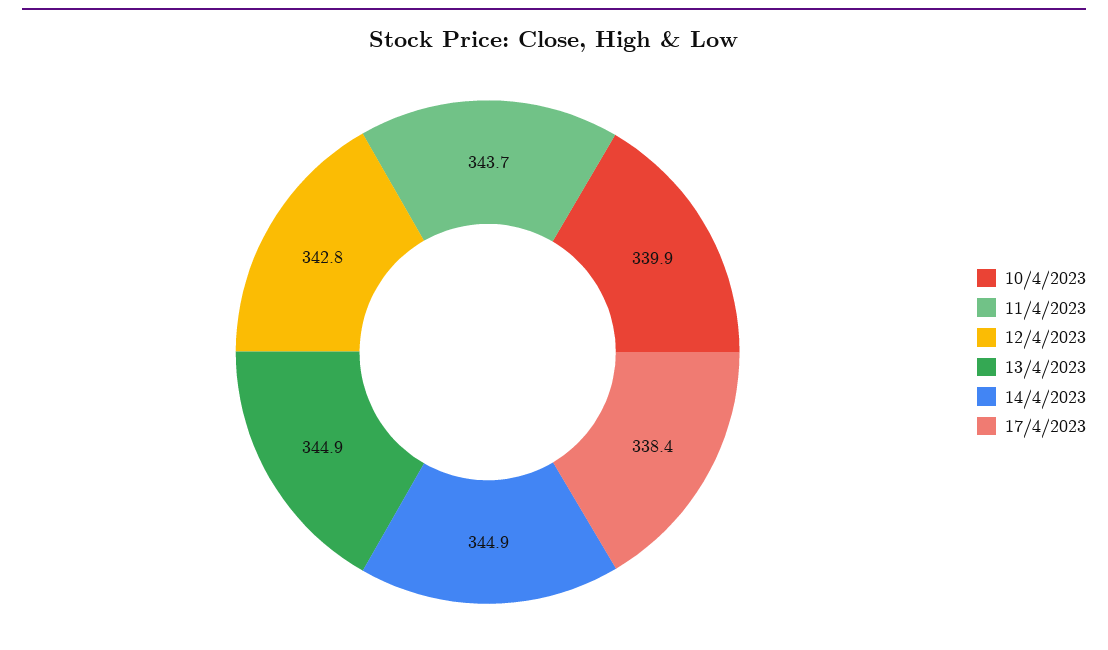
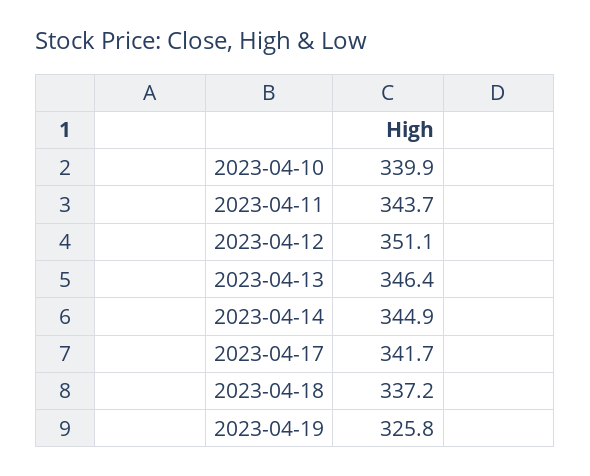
12/4/2023: 342.8 -> 351.1
13/4/2023: 344.9 -> 346.4
17/4/2023: 338.4 -> 341.7
2023-04-18: none -> 337.2
2023-04-19: none -> 325.8

